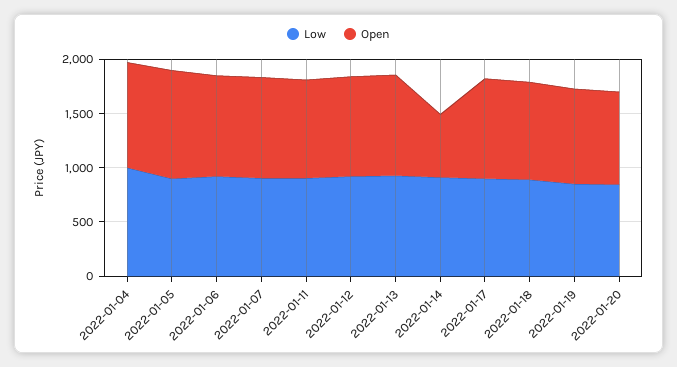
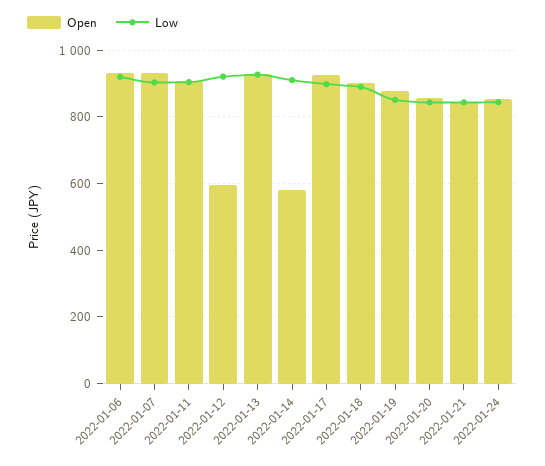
Low, 2022-01-04: 1000 -> none
Open, 2022-01-04: 1000 -> none
Low, 2022-01-05: 900 -> none
Open, 2022-01-05: 1000 -> none
Open, 2022-01-12: 900 -> 600
Open, 2022-01-21: none -> 840
Low, 2022-01-21: none -> 840
Open, 2022-01-24: none -> 860
Low, 2022-01-24: none -> 840

